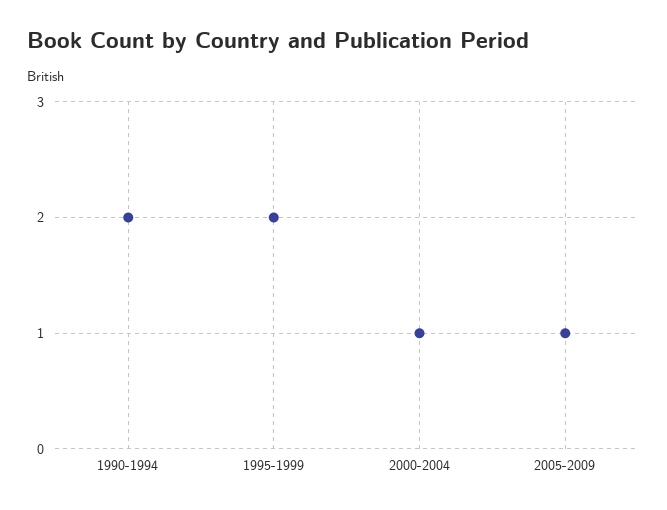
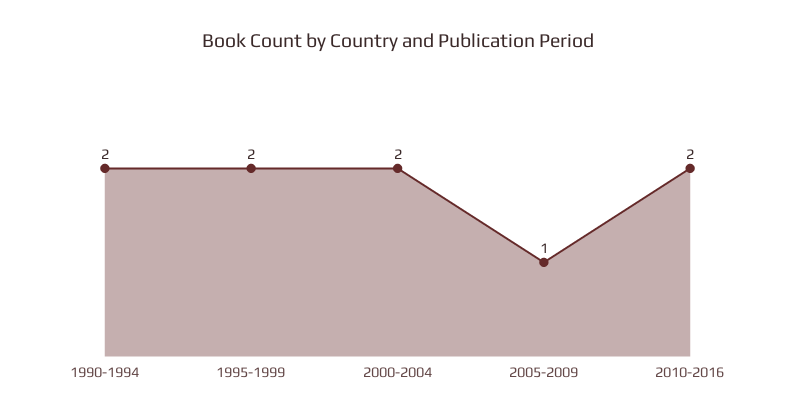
2000-2004: 1 -> 2
2010-2016: none -> 2

